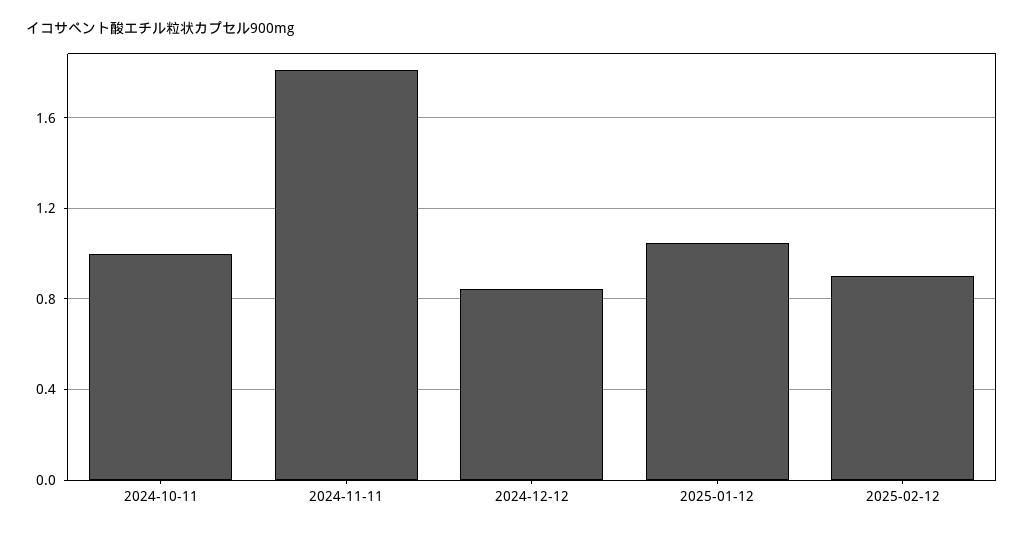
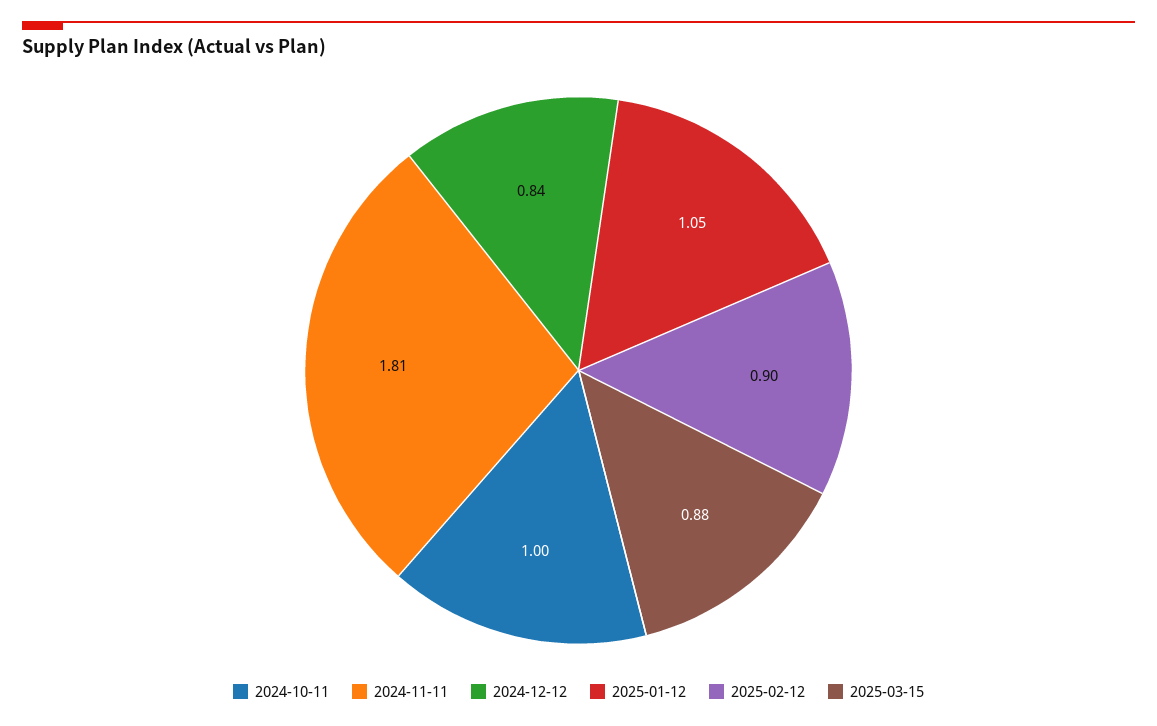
2025-03-15: none -> 0.88

